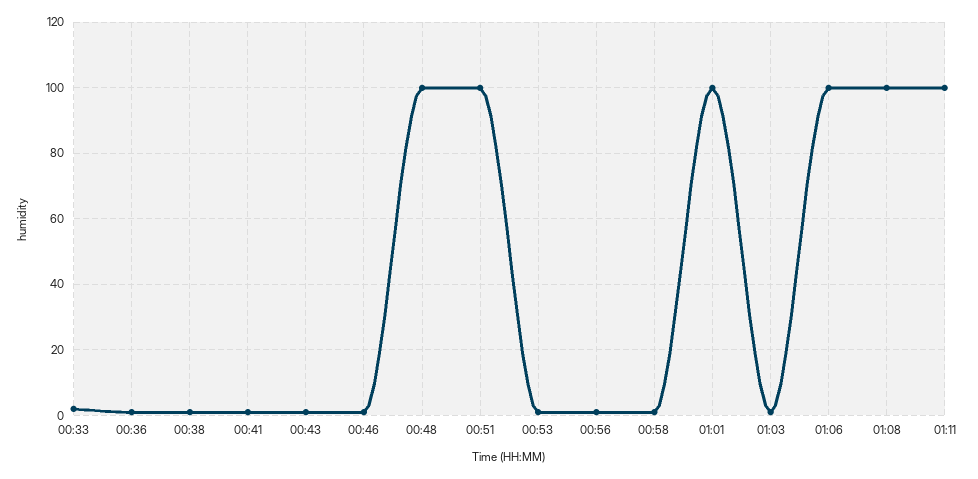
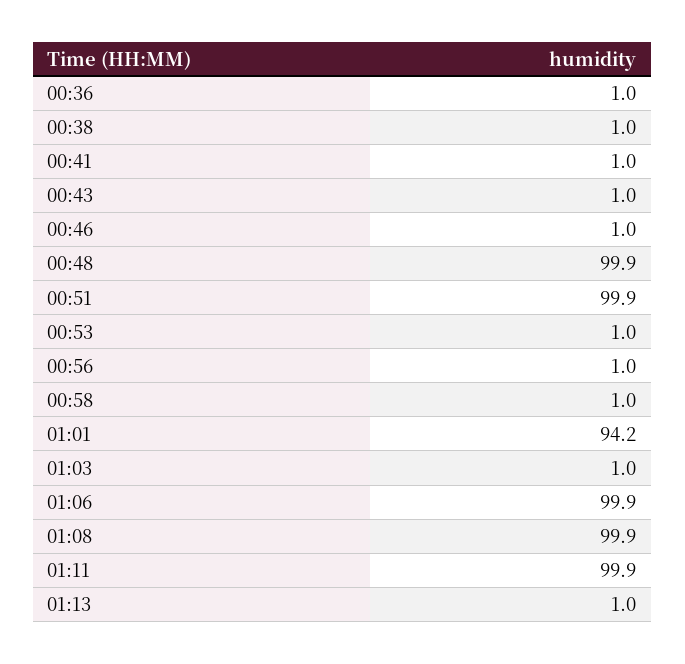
00:33: 2 -> none
01:01: 100 -> 94.2
01:13: none -> 1

